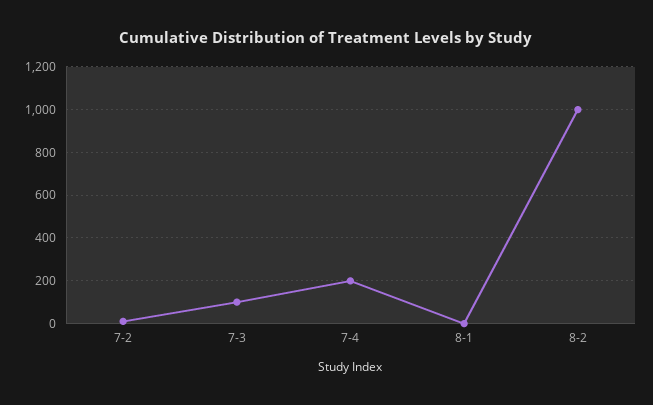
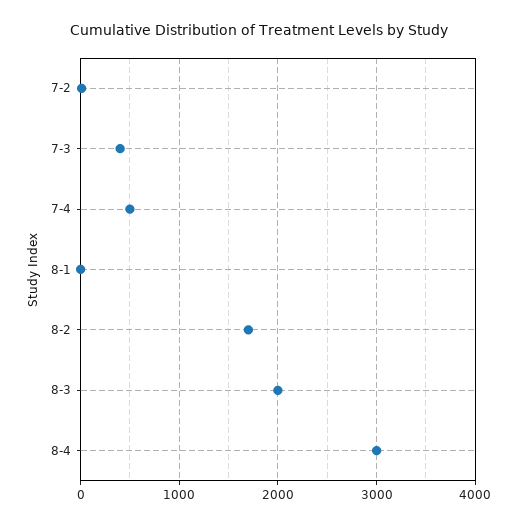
7-3: 100 -> 400
7-4: 200 -> 500
8-2: 1000 -> 1700
8-3: none -> 2000
8-4: none -> 3000

